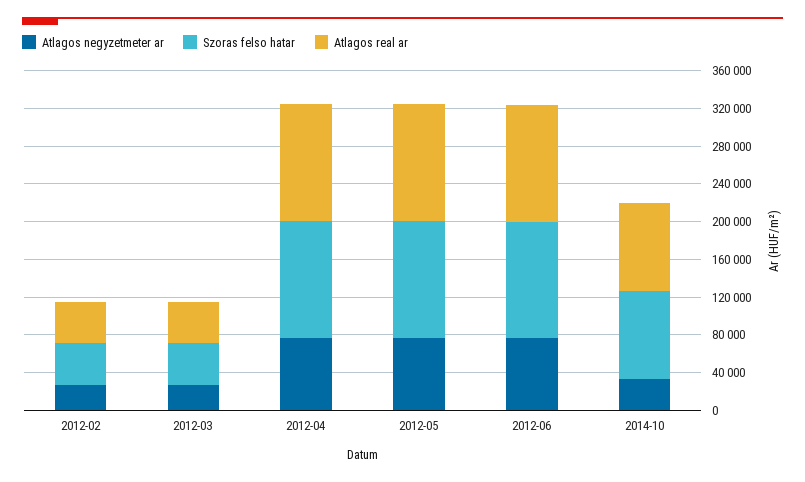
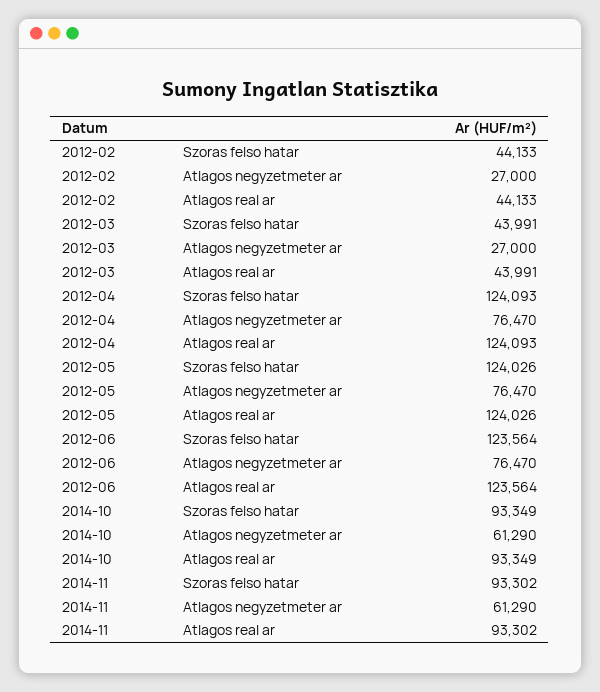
Atlagos negyzetmeter ar, 2014-10: 30000 -> 61290
Szoras felso hatar, 2014-11: none -> 93302
Atlagos negyzetmeter ar, 2014-11: none -> 61290
Atlagos real ar, 2014-11: none -> 93302

